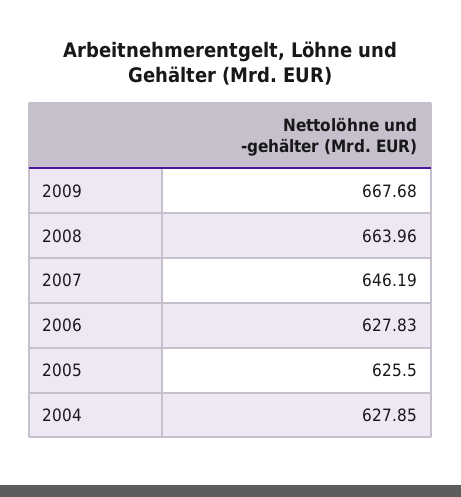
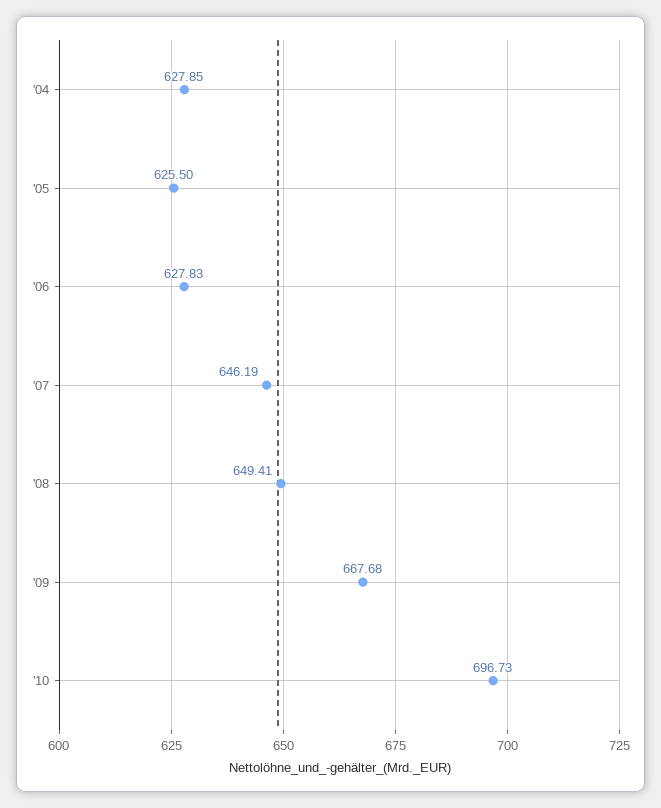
2008: 663.96 -> 649.41
'10: none -> 696.73

